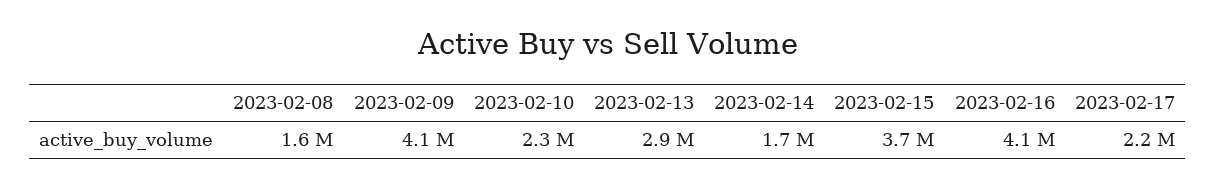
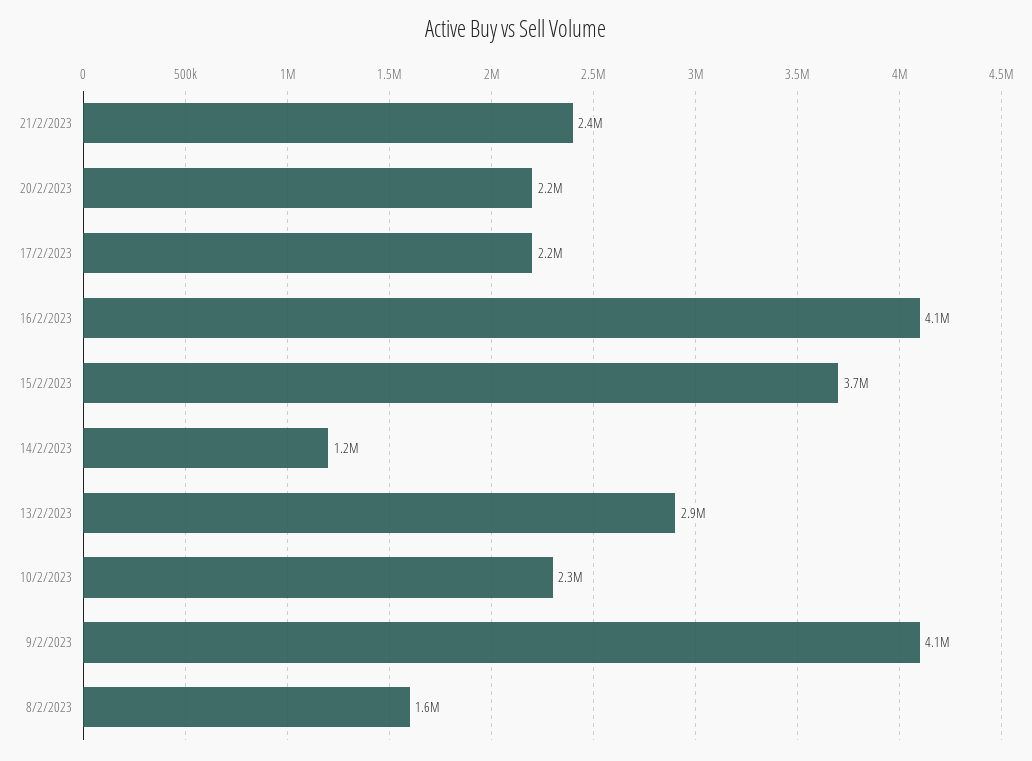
2023-02-14: 1700000 -> 1200000
21/2/2023: none -> 2400000
20/2/2023: none -> 2200000

